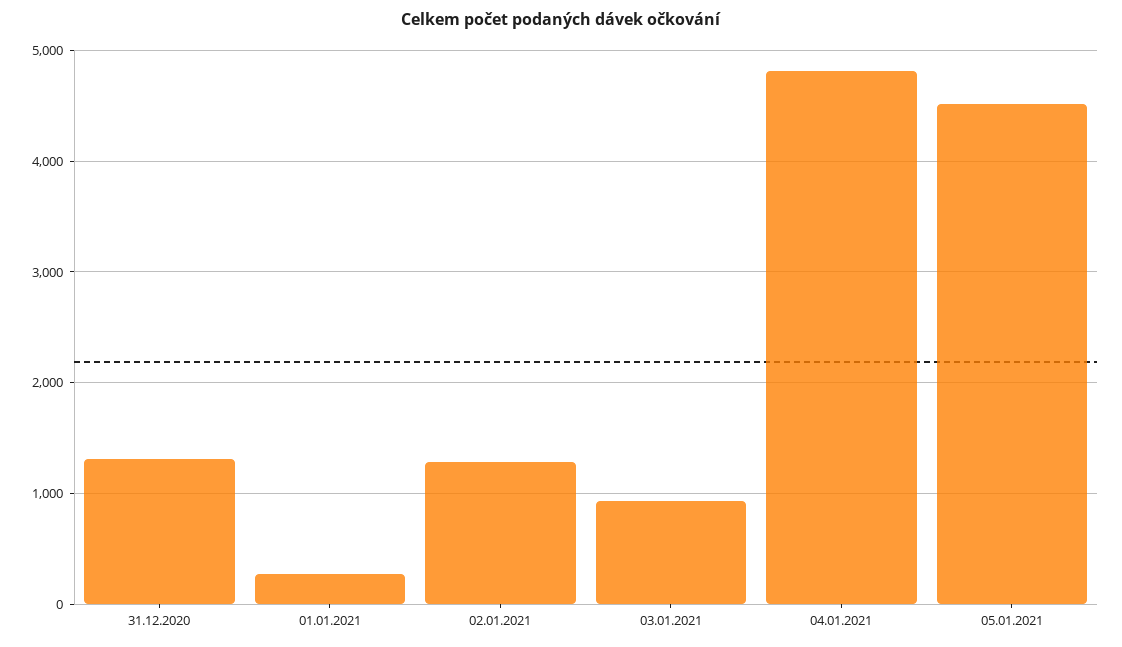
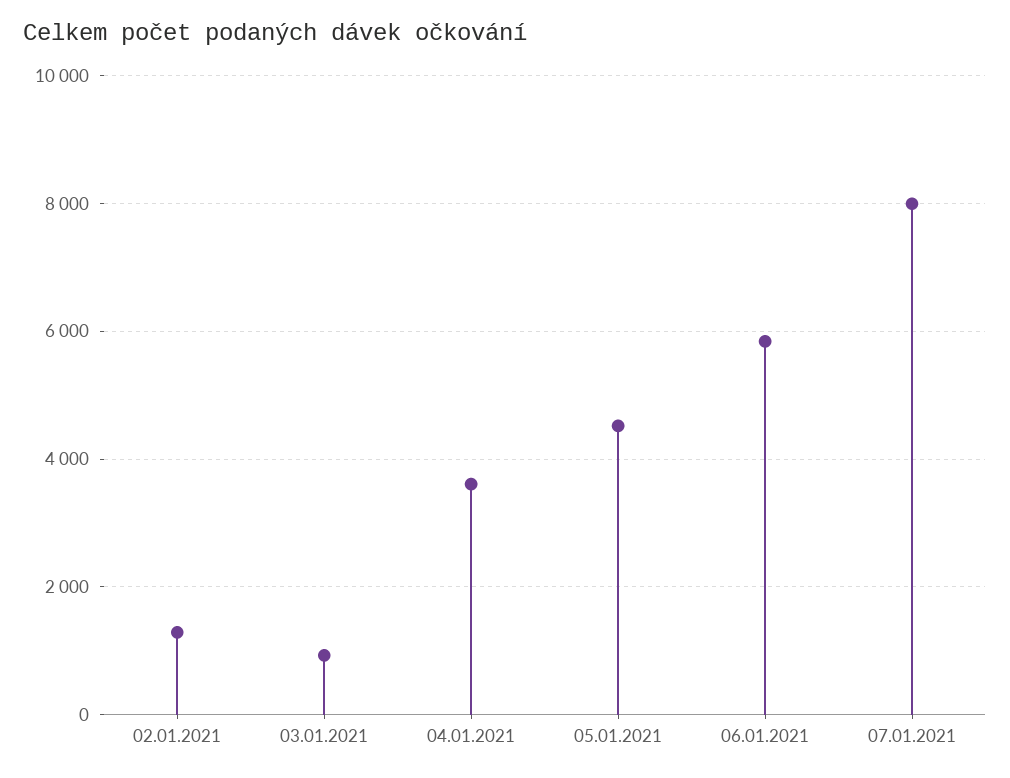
31.12.2020: 1300 -> none
01.01.2021: 300 -> none
04.01.2021: 4800 -> 3600
06.01.2021: none -> 5800
07.01.2021: none -> 8000

